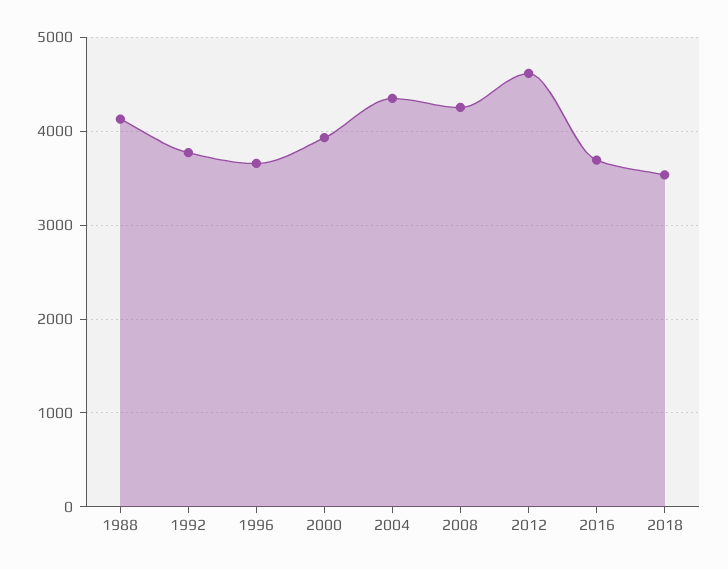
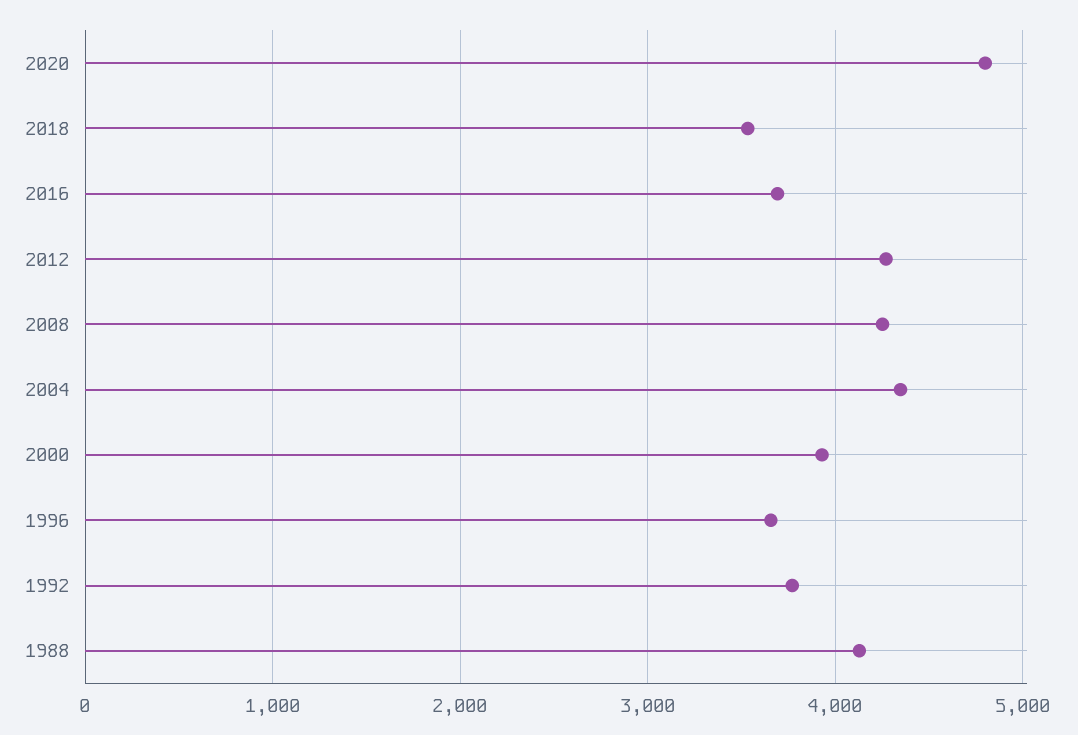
2012: 4600 -> 4300
2020: none -> 4800

